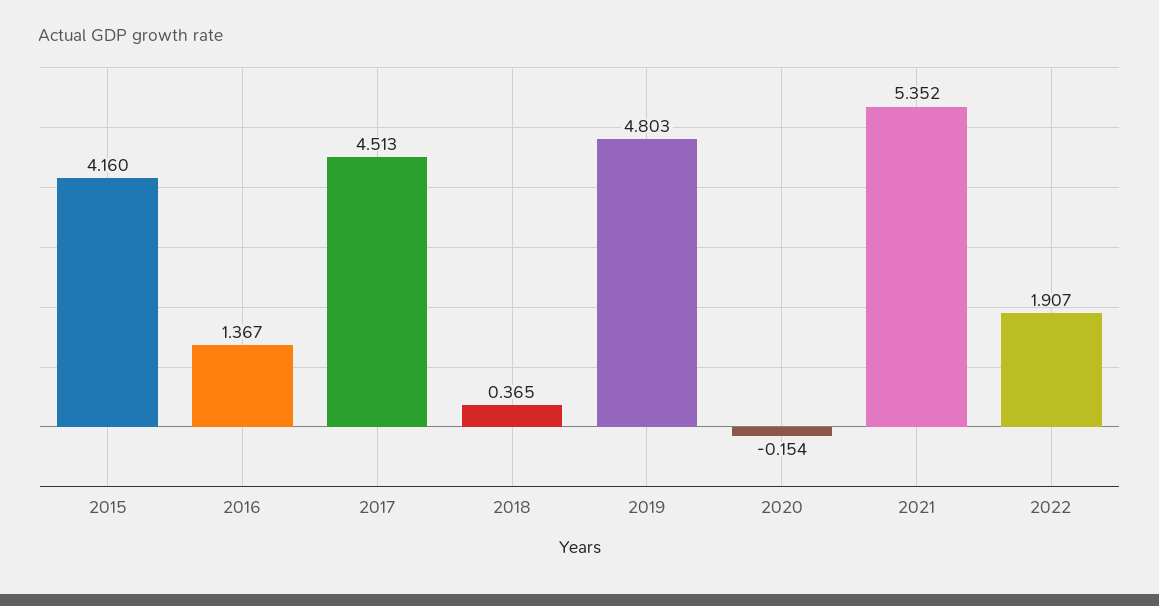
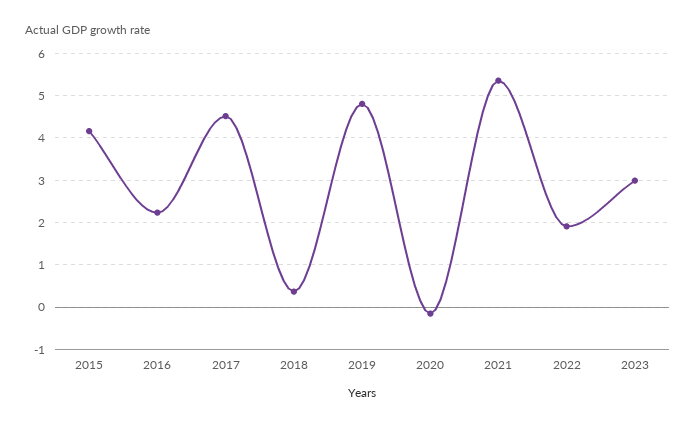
2016: 1.367 -> 2.2
2023: none -> 3

